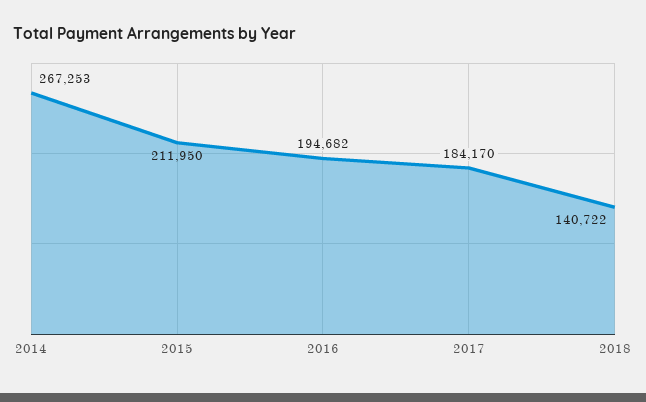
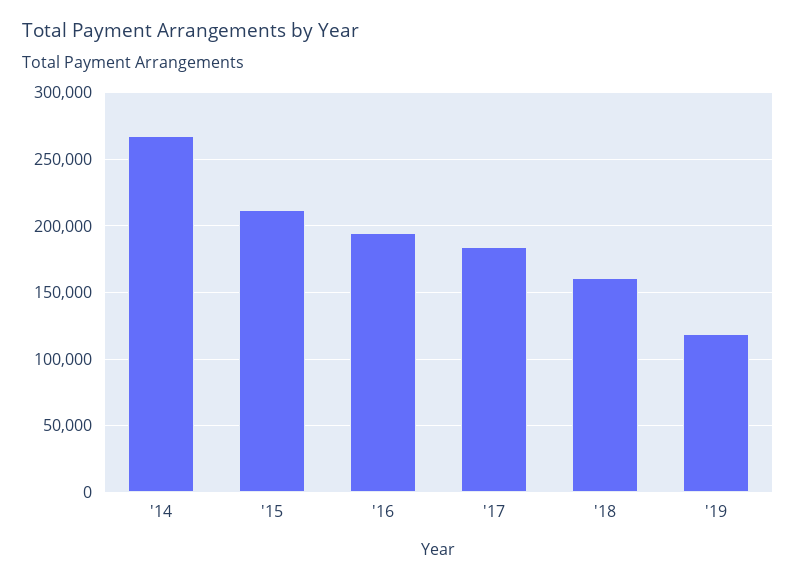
2018: 140722 -> 160000
'19: none -> 120000

